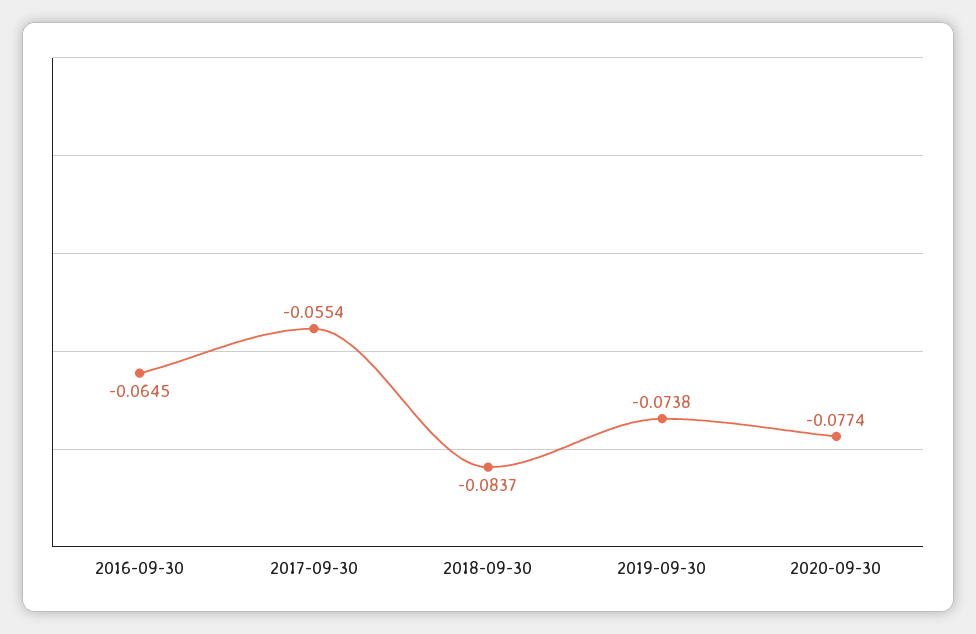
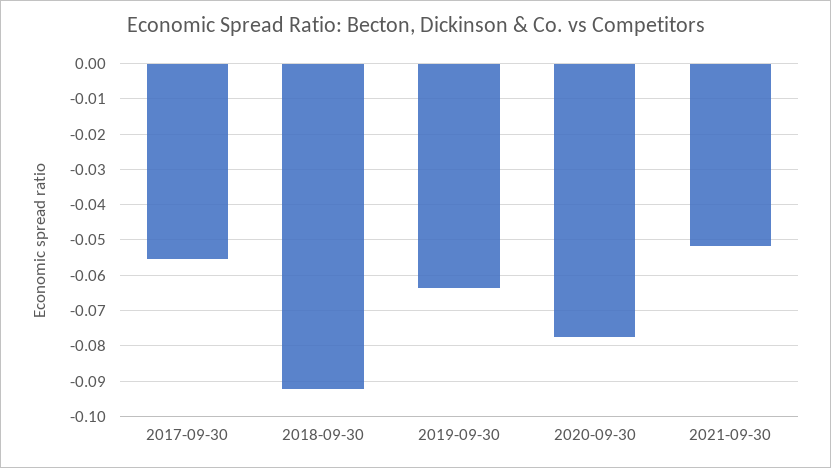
2016-09-30: -0.0645 -> none
2018-09-30: -0.0837 -> -0.092
2019-09-30: -0.0738 -> -0.064
2021-09-30: none -> -0.052

